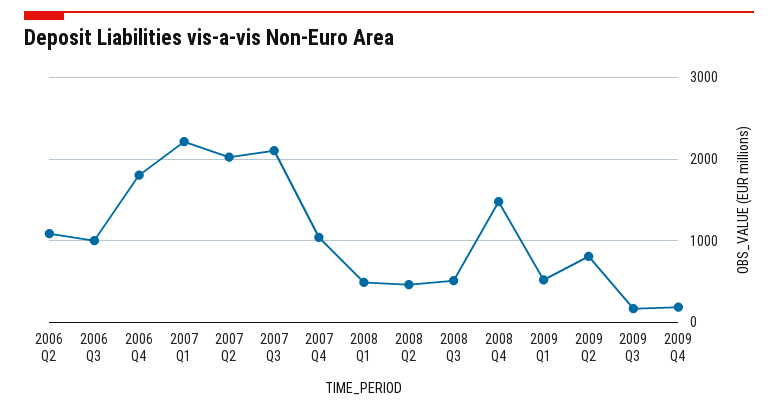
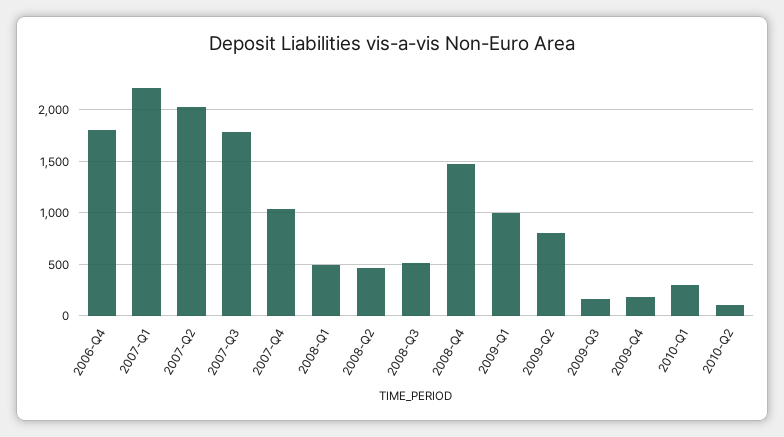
2006 Q2: 1100 -> none
2006 Q3: 1000 -> none
2007 Q3: 2100 -> 1800
2009 Q1: 500 -> 1000
2010-Q1: none -> 300
2010-Q2: none -> 100

